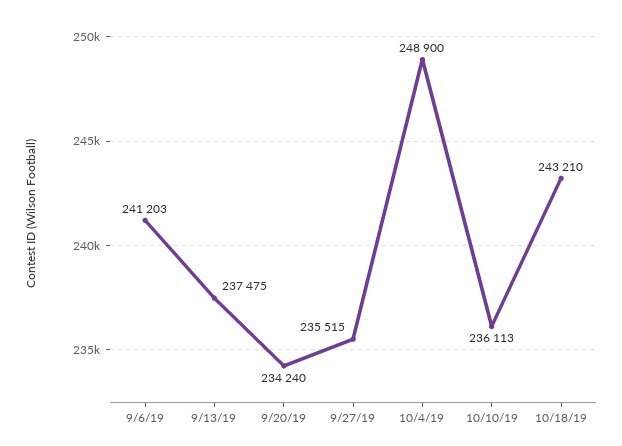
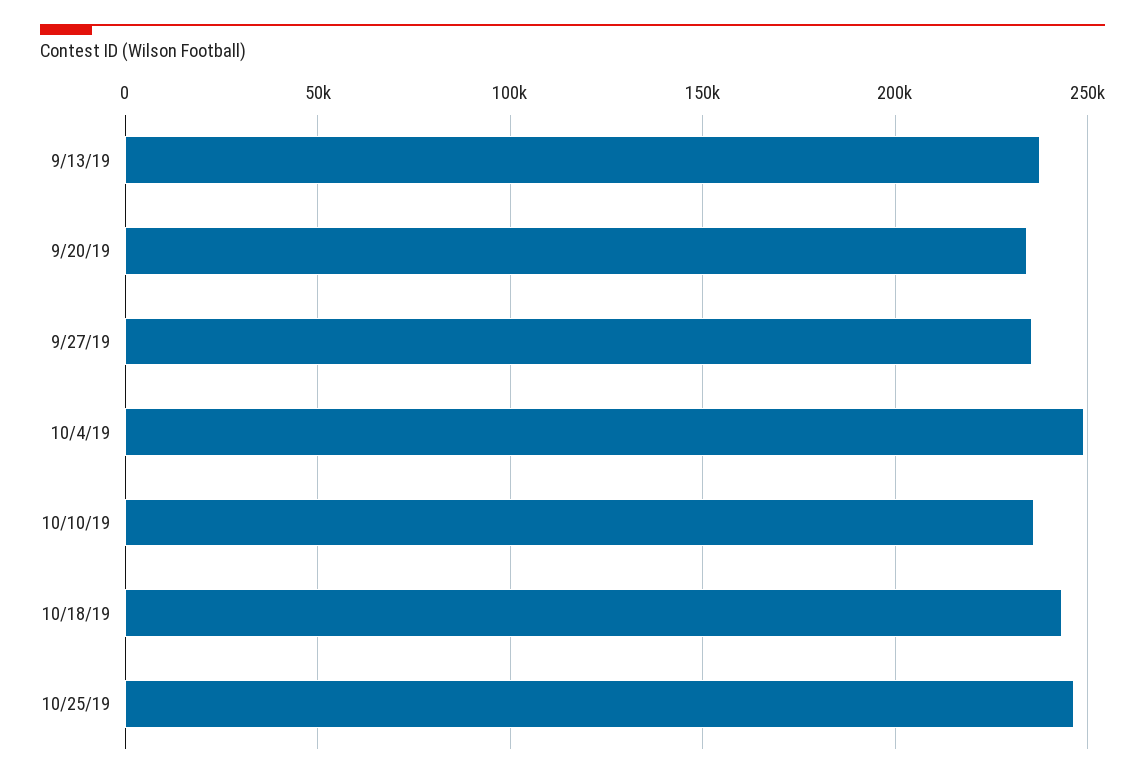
9/6/19: 241203 -> none
10/25/19: none -> 245000

